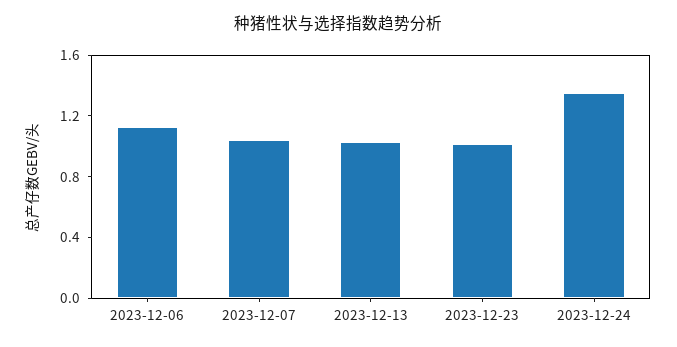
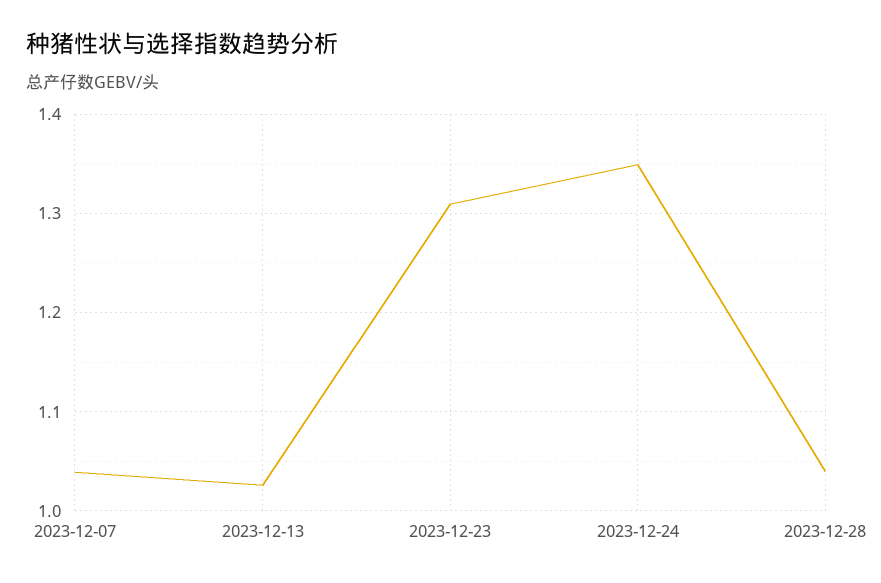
2023-12-06: 1.1 -> none
2023-12-23: 1 -> 1.31
2023-12-28: none -> 1.04

